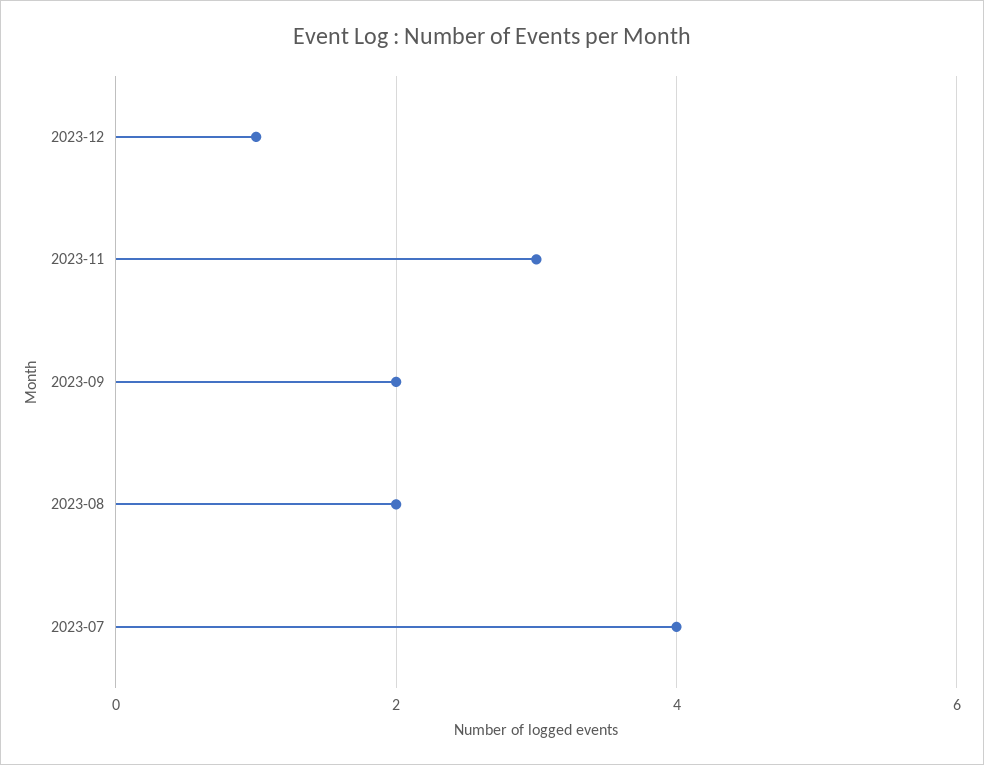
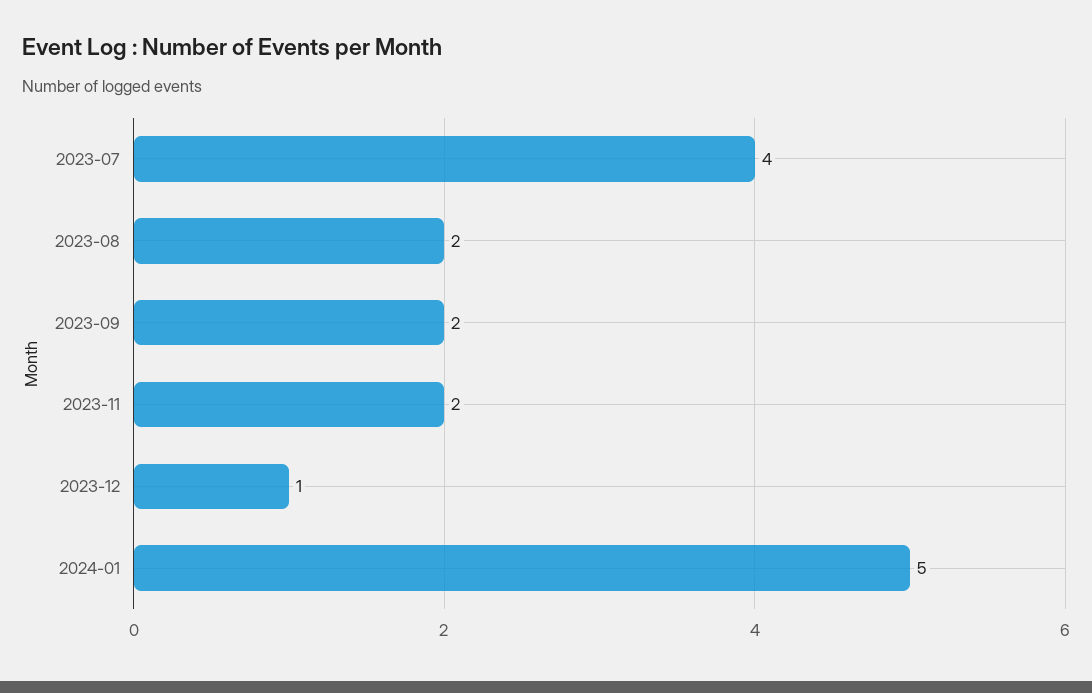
2023-11: 3 -> 2
2024-01: none -> 5

